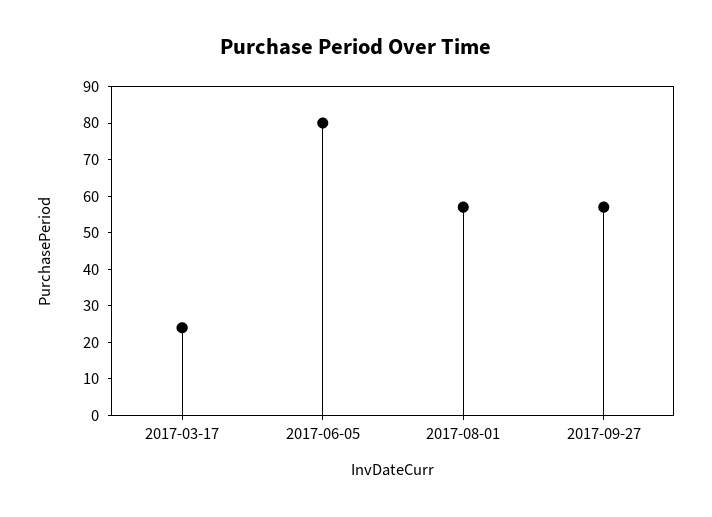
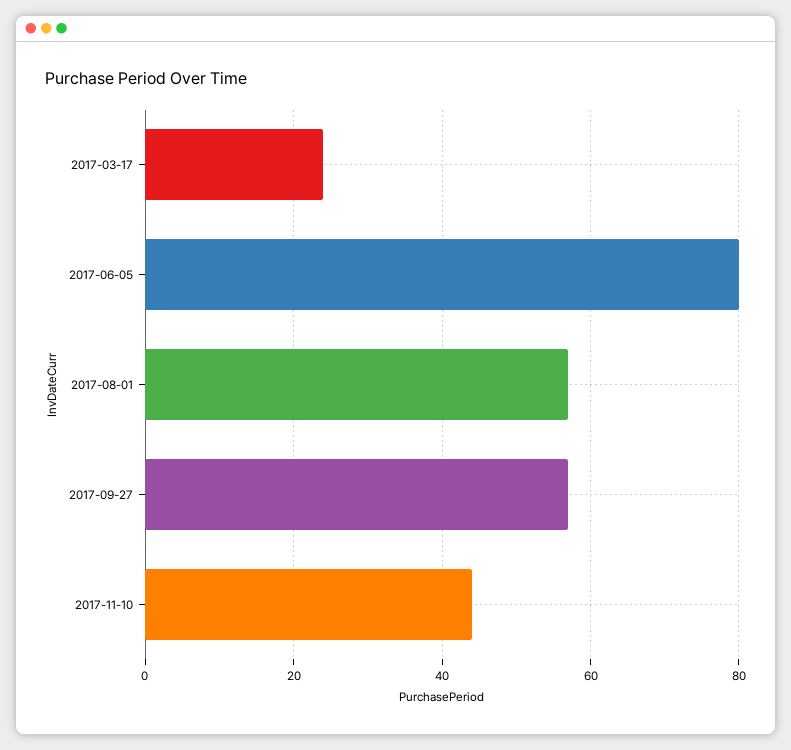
2017-11-10: none -> 45

